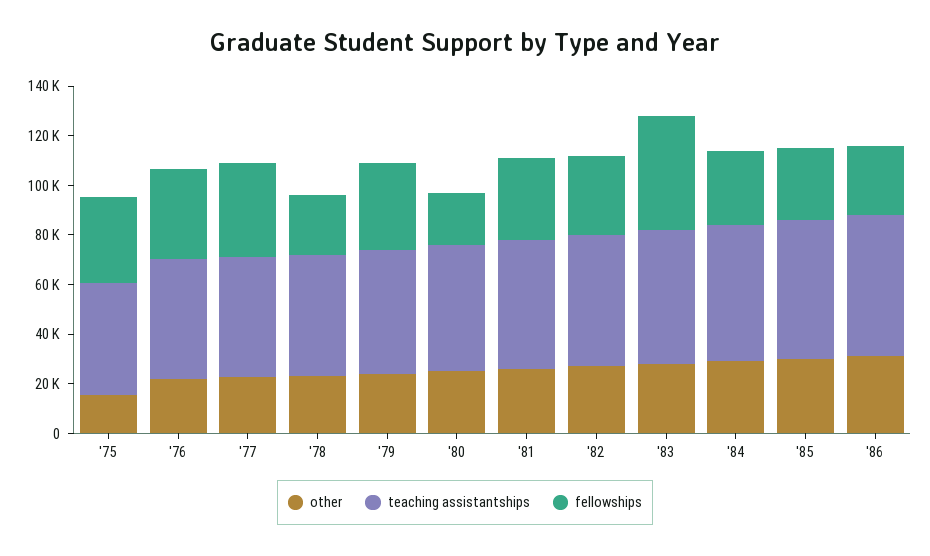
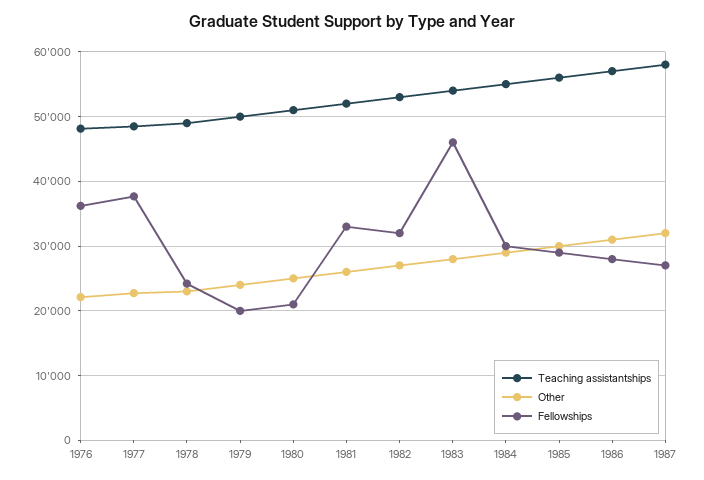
other, '75: 15000 -> none
teaching assistantships, '75: 45000 -> none
fellowships, '75: 35000 -> none
fellowships, '79: 35000 -> 20000
teaching assistantships, 1987: none -> 58000
other, 1987: none -> 32000
fellowships, 1987: none -> 27000

